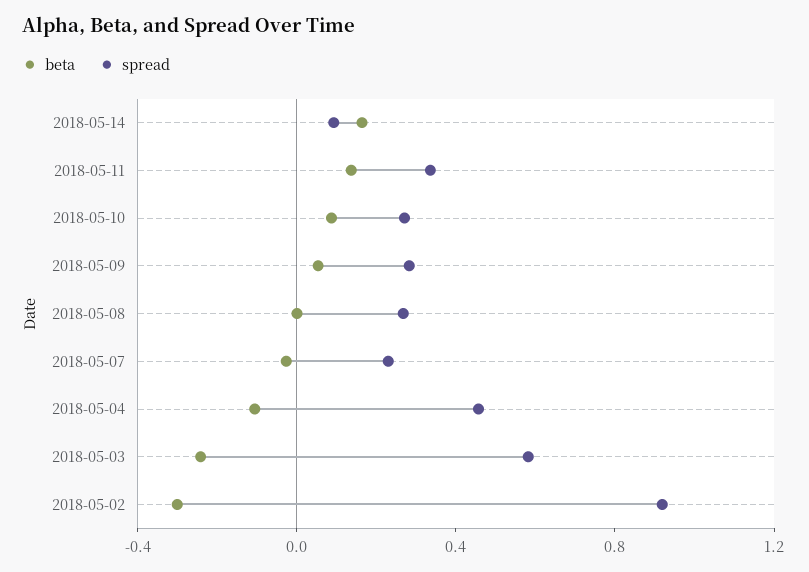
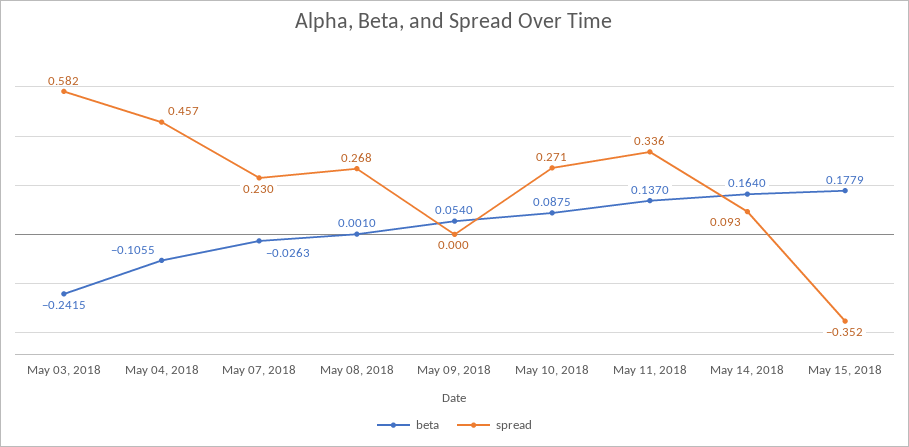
spread, 2018-05-09: 0.3 -> 0
beta, 2018-05-02: -0.3 -> none
spread, 2018-05-02: 0.9 -> none
beta, May 15, 2018: none -> 0.1779
spread, May 15, 2018: none -> -0.352

